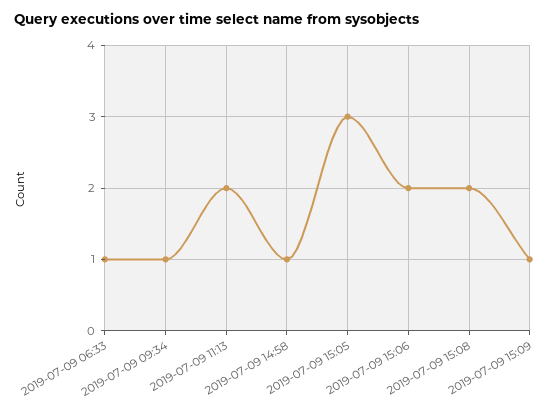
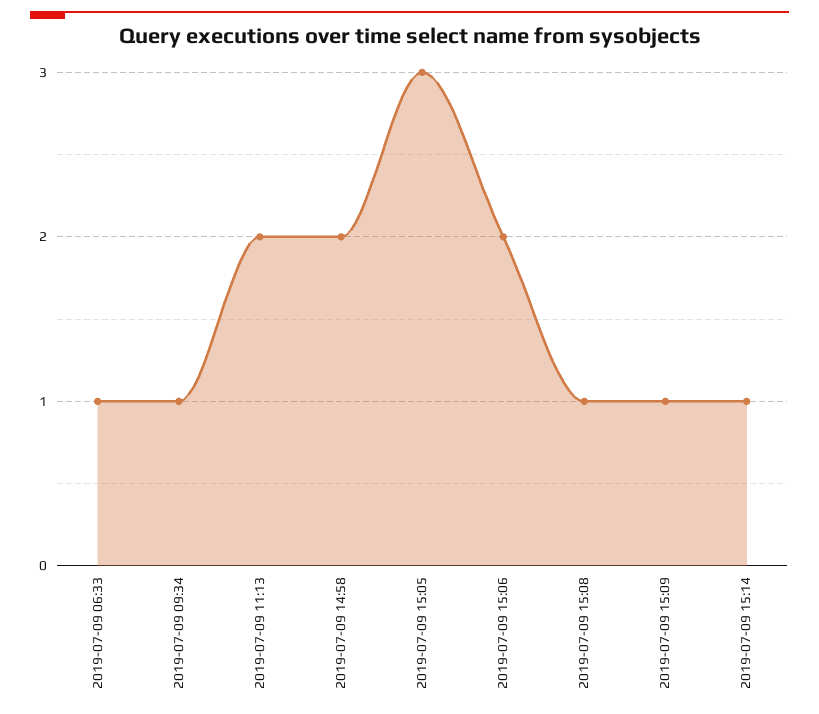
2019-07-09 14:58: 1 -> 2
2019-07-09 15:08: 2 -> 1
2019-07-09 15:14: none -> 1

